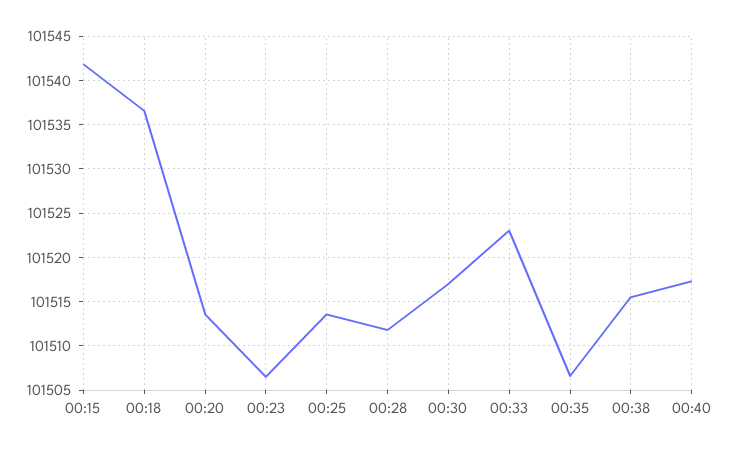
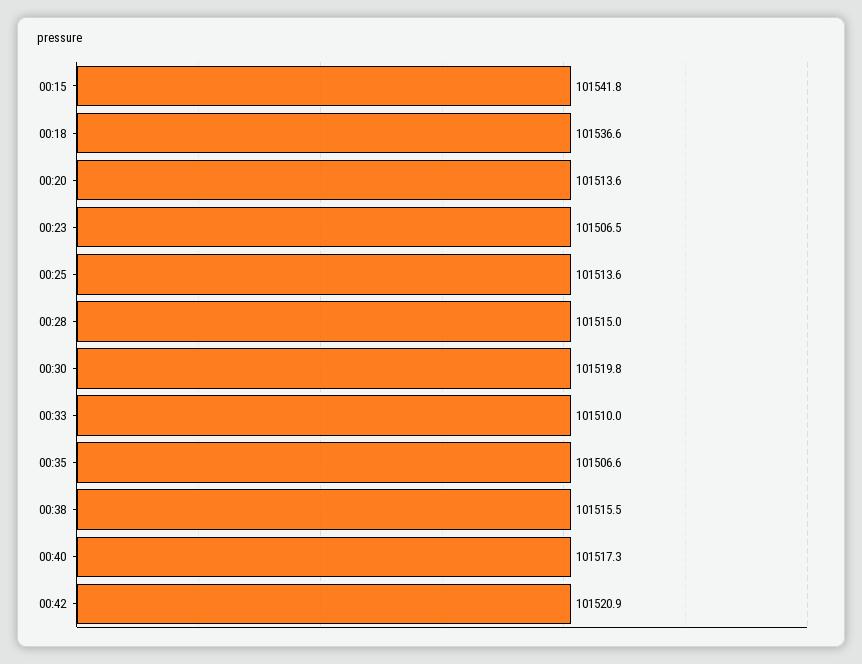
00:28: 101512 -> 101515
00:30: 101517 -> 101519.8
00:33: 101523 -> 101510
00:42: none -> 101520.9

